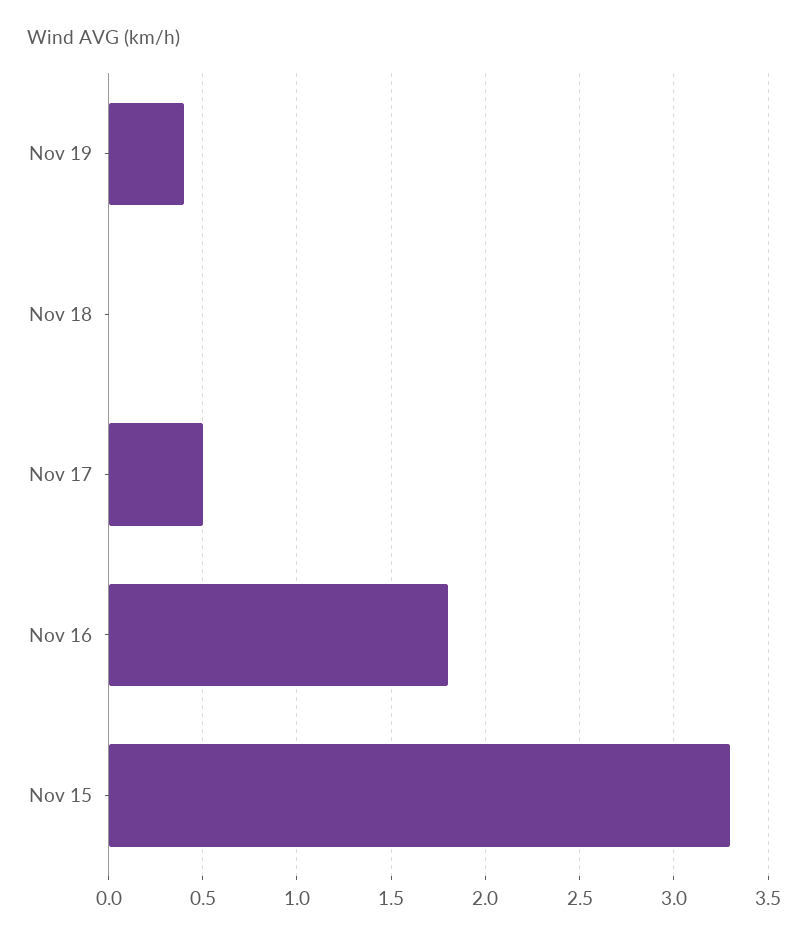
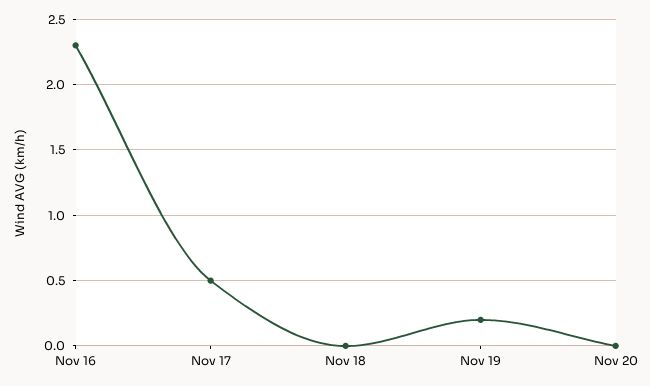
Nov 19: 0.4 -> 0.2
Nov 16: 1.8 -> 2.3
Nov 15: 3.3 -> none
Nov 20: none -> 0

